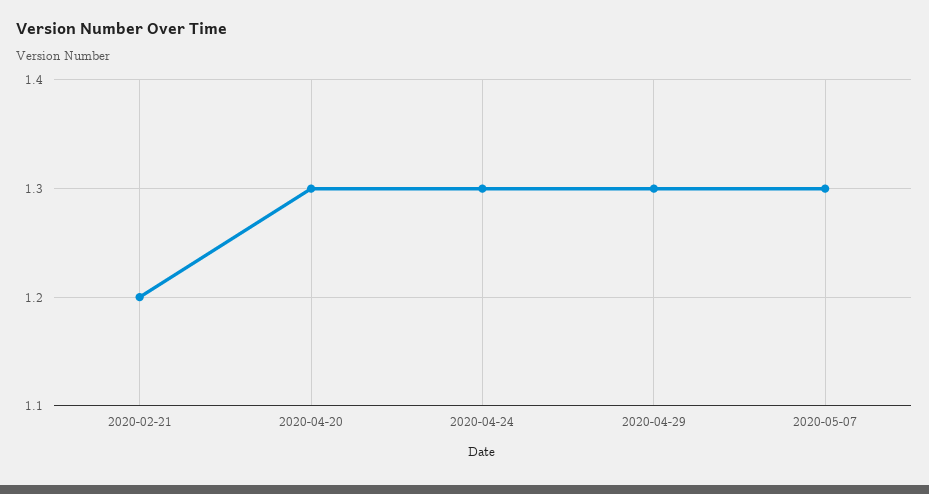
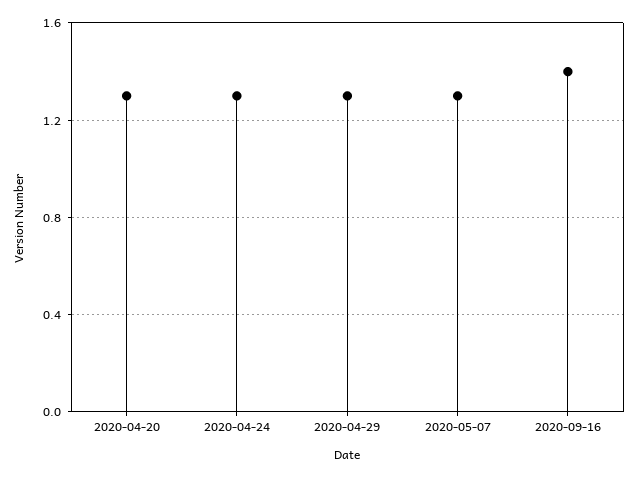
2020-02-21: 1.2 -> none
2020-09-16: none -> 1.4

